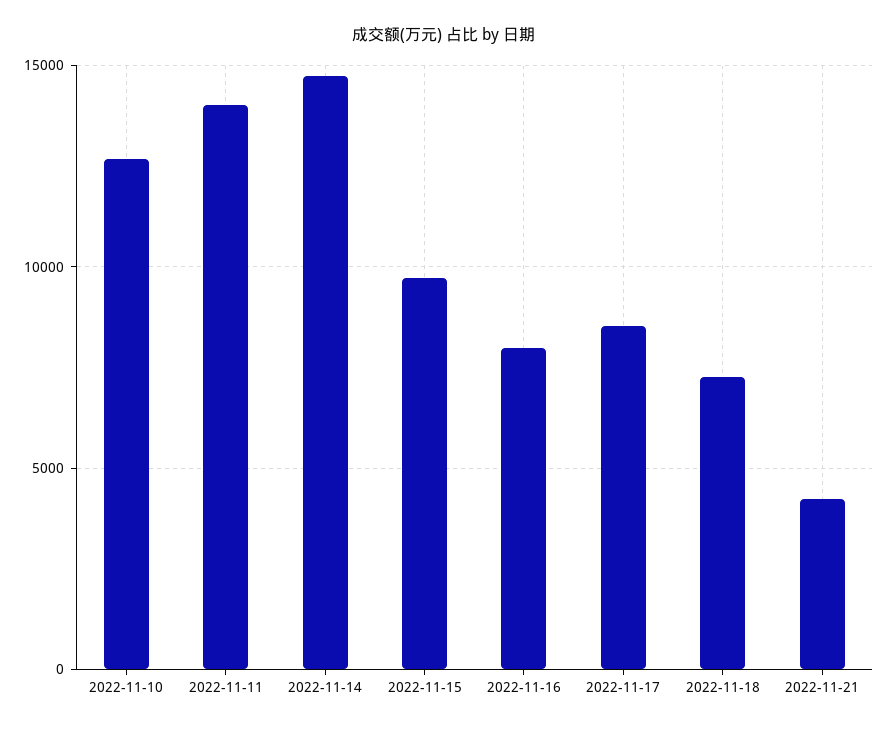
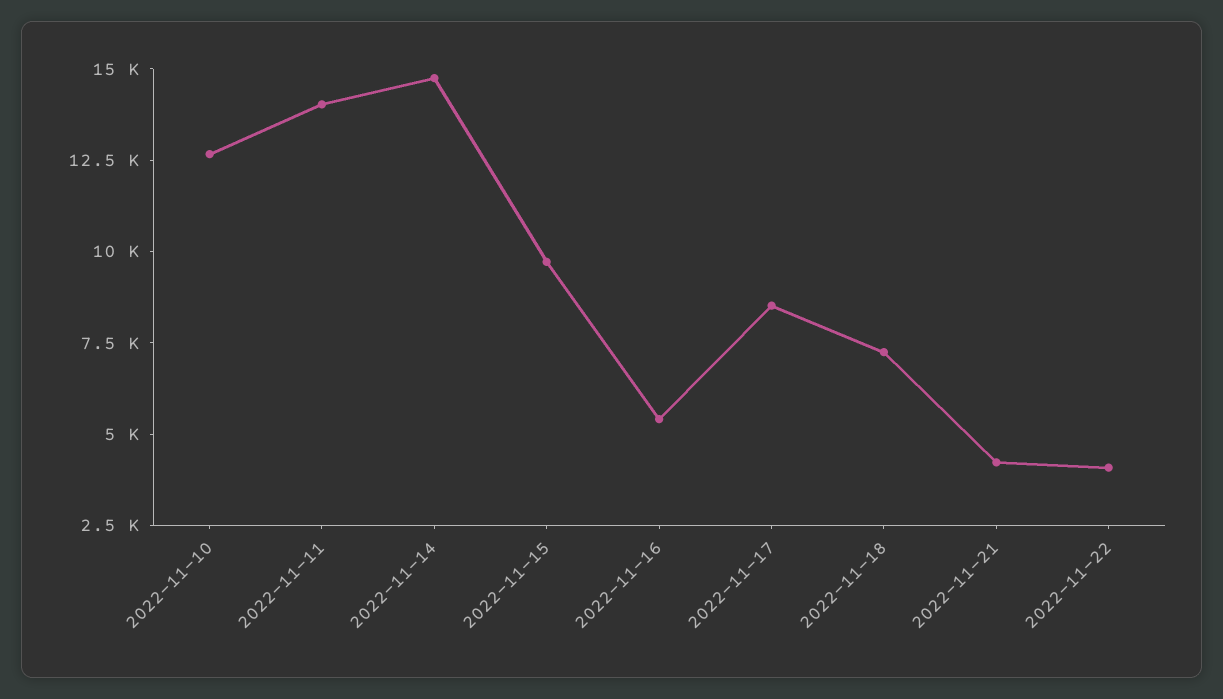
2022-11-16: 8000 -> 5500
2022-11-22: none -> 4000

